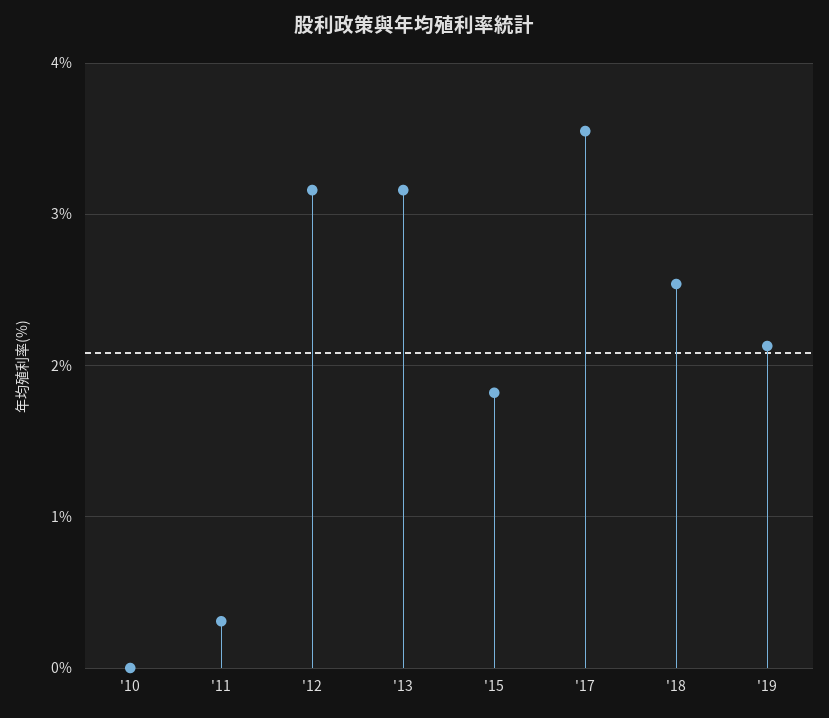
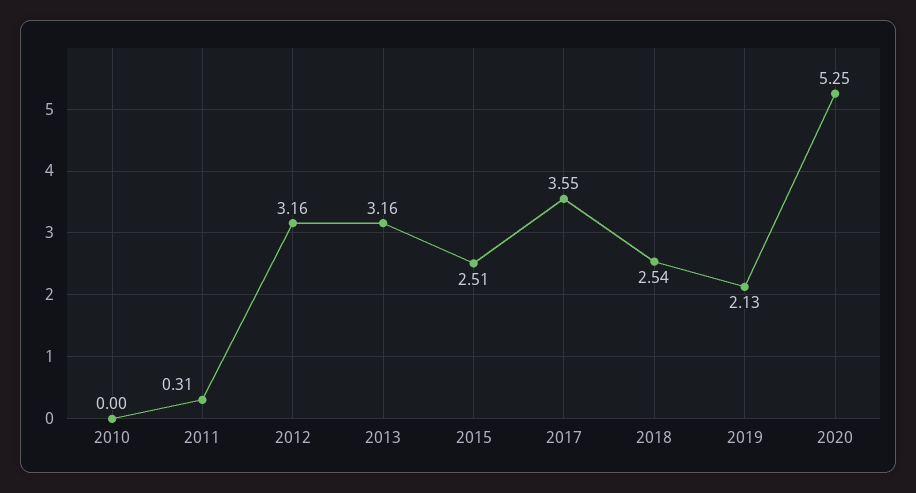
'15: 1.8 -> 2.51
2020: none -> 5.25

